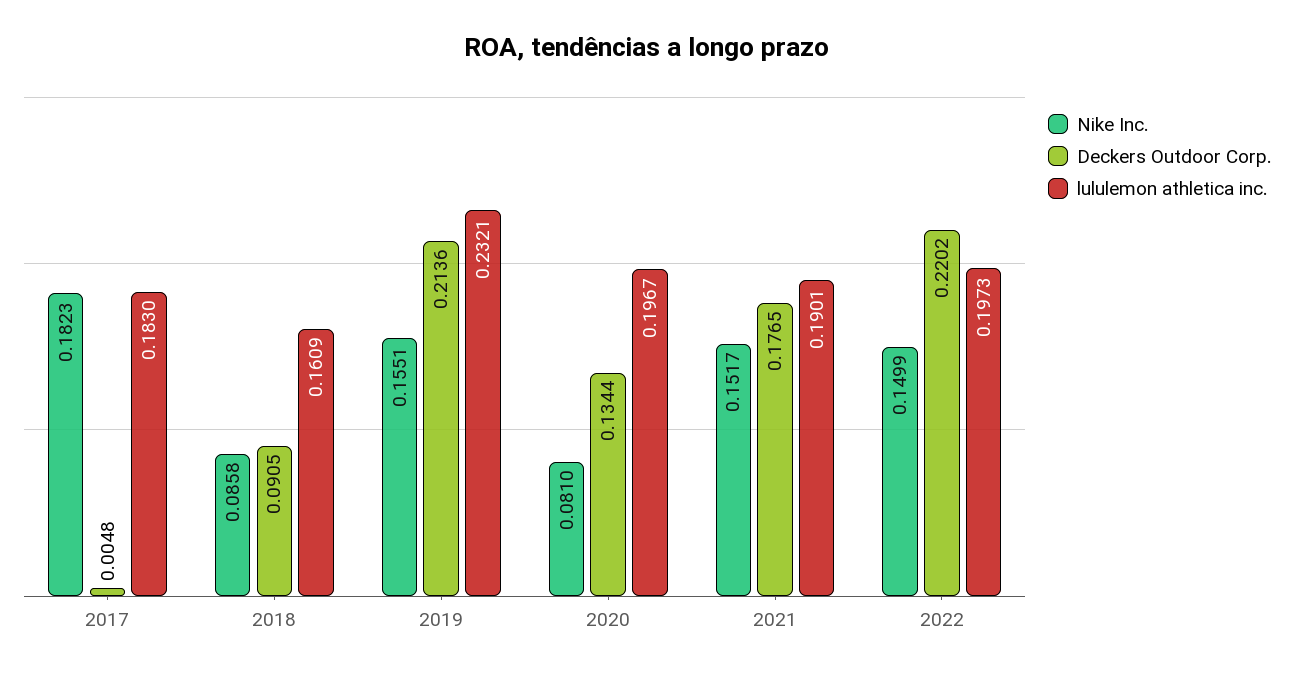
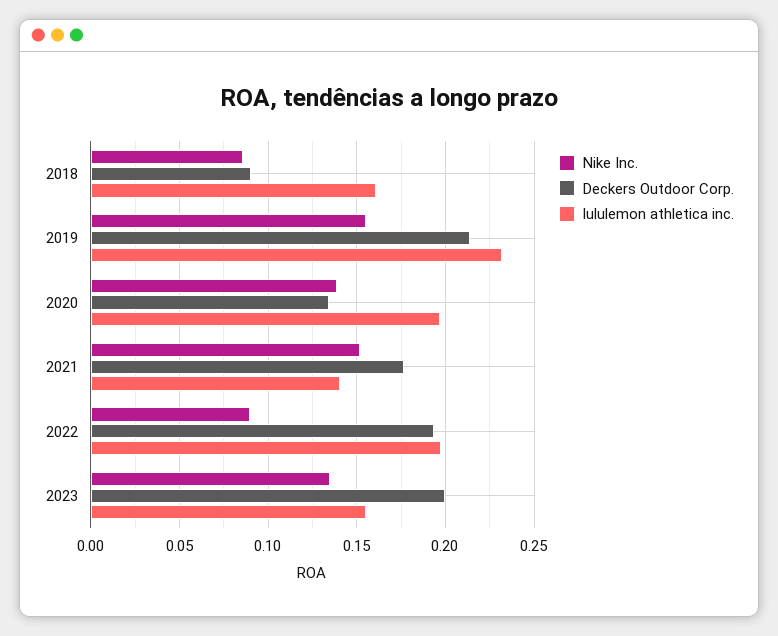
Nike Inc., 2017: 0.1823 -> none
Deckers Outdoor Corp., 2017: 0.0048 -> none
lululemon athletica inc., 2017: 0.183 -> none
Nike Inc., 2020: 0.081 -> 0.14
lululemon athletica inc., 2021: 0.1901 -> 0.14
Nike Inc., 2022: 0.1499 -> 0.09
Deckers Outdoor Corp., 2022: 0.2202 -> 0.195
Nike Inc., 2023: none -> 0.135
Deckers Outdoor Corp., 2023: none -> 0.2
lululemon athletica inc., 2023: none -> 0.155

